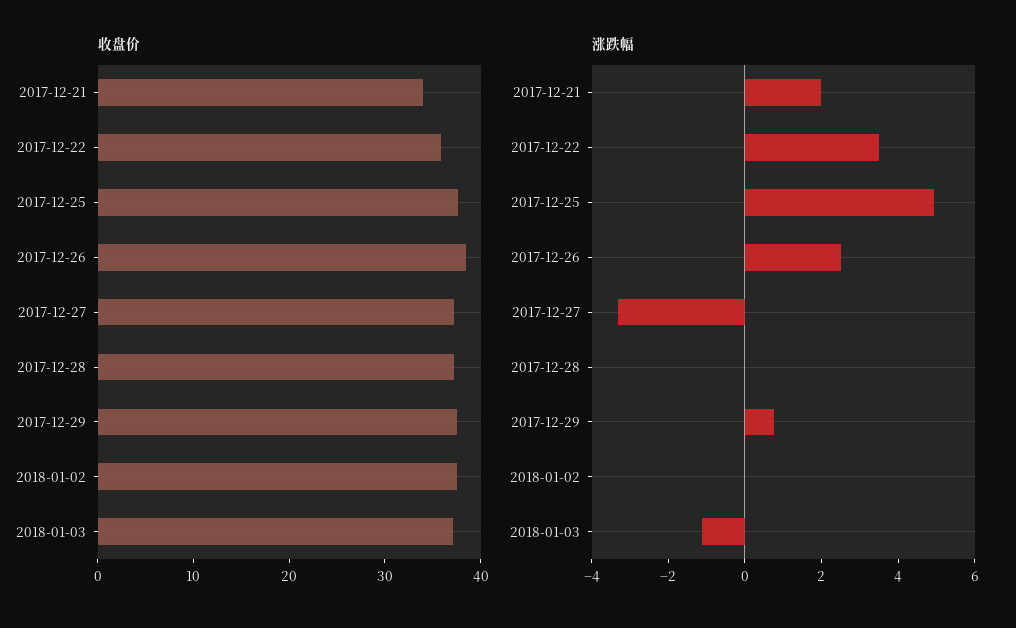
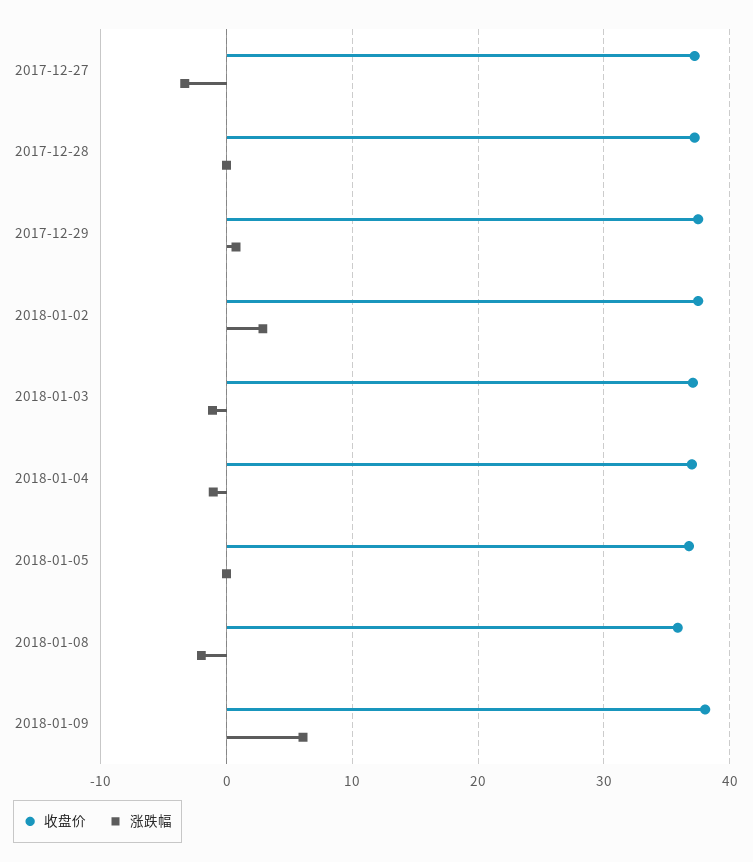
收盘价, 2017-12-21: 34 -> none
收盘价, 2017-12-22: 36 -> none
收盘价, 2017-12-25: 38 -> none
收盘价, 2017-12-26: 38 -> none
涨跌幅, 2017-12-21: 2 -> none
涨跌幅, 2017-12-22: 3.5 -> none
涨跌幅, 2017-12-25: 5 -> none
涨跌幅, 2017-12-26: 2.5 -> none
涨跌幅, 2018-01-02: 0 -> 3
收盘价, 2018-01-04: none -> 37
涨跌幅, 2018-01-04: none -> -1
收盘价, 2018-01-05: none -> 37
涨跌幅, 2018-01-05: none -> 0
收盘价, 2018-01-08: none -> 36
涨跌幅, 2018-01-08: none -> -2
收盘价, 2018-01-09: none -> 38
涨跌幅, 2018-01-09: none -> 6

